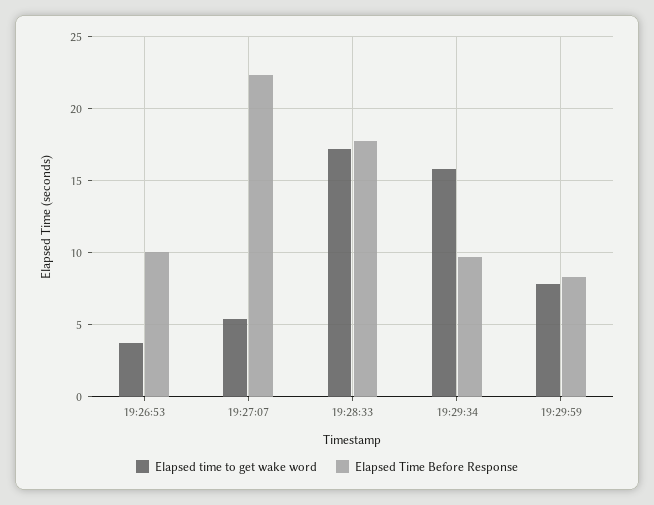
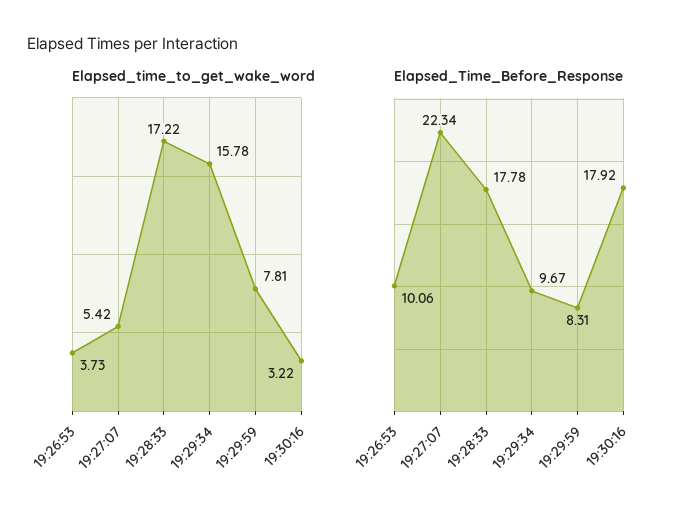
Elapsed time to get wake word, 19:30:16: none -> 3.22
Elapsed Time Before Response, 19:30:16: none -> 17.92

